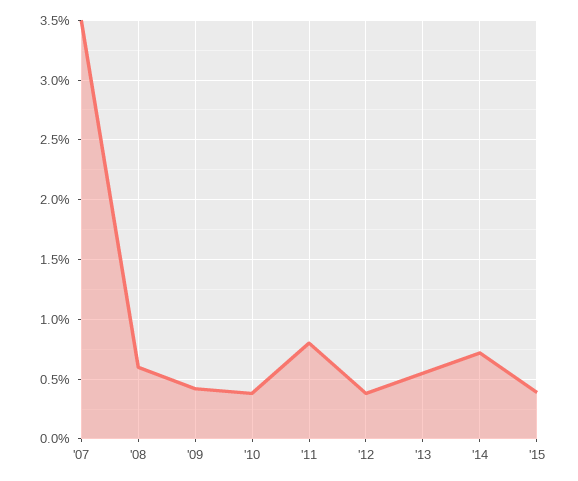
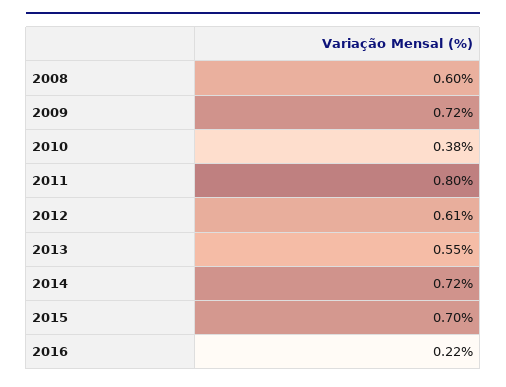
'07: 3.5 -> none
'09: 0.4 -> 0.72
'12: 0.4 -> 0.61
'15: 0.4 -> 0.7
2016: none -> 0.22

